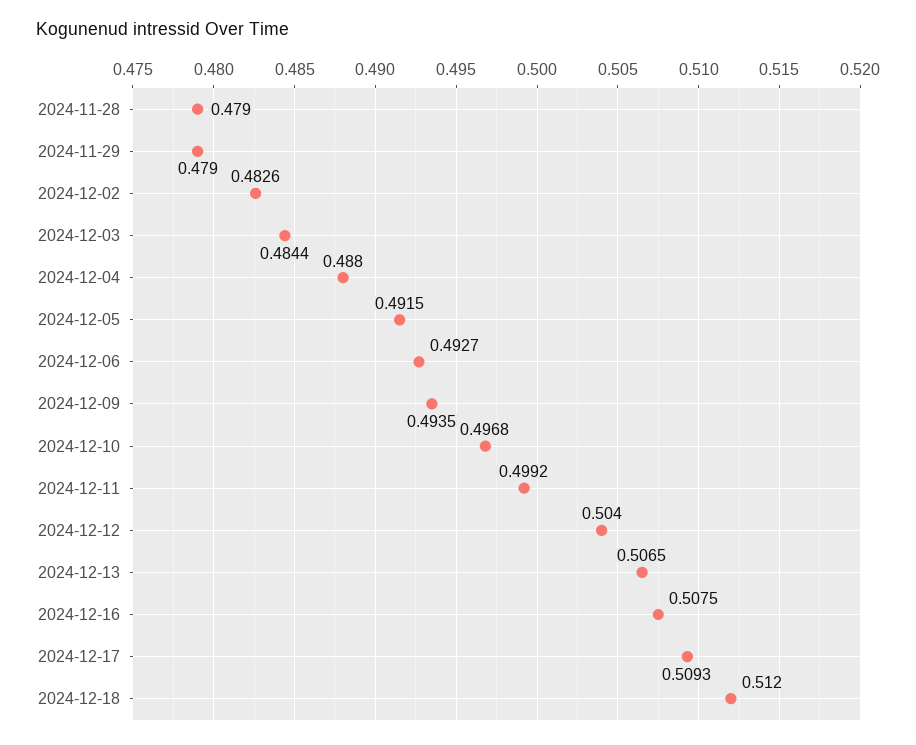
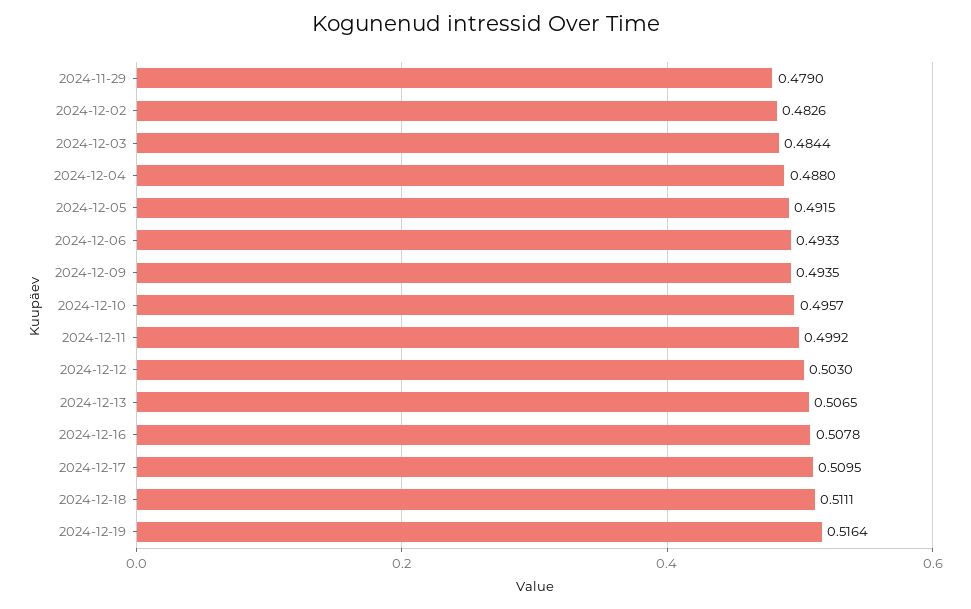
2024-11-28: 0.479 -> none
2024-12-06: 0.4927 -> 0.4933
2024-12-10: 0.4968 -> 0.4957
2024-12-12: 0.504 -> 0.503
2024-12-16: 0.5075 -> 0.5078
2024-12-17: 0.5093 -> 0.5095
2024-12-18: 0.512 -> 0.5111
2024-12-19: none -> 0.5164

